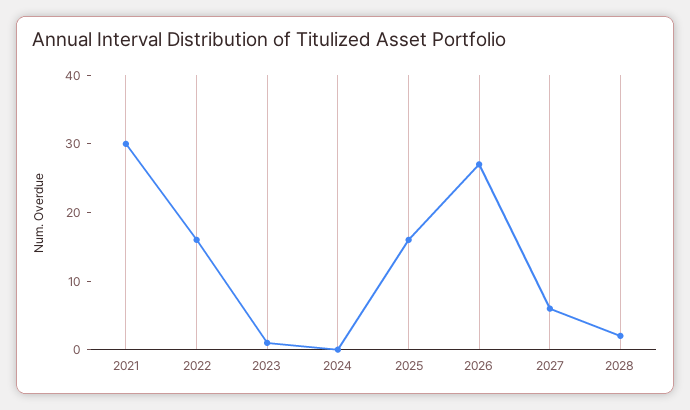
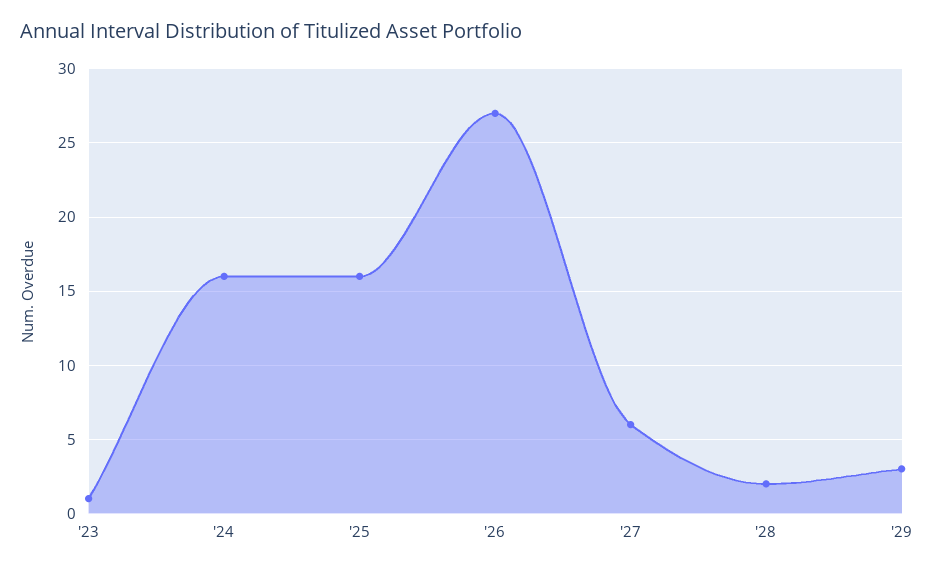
2021: 30 -> none
2022: 15 -> none
2024: 0 -> 16
'29: none -> 3

